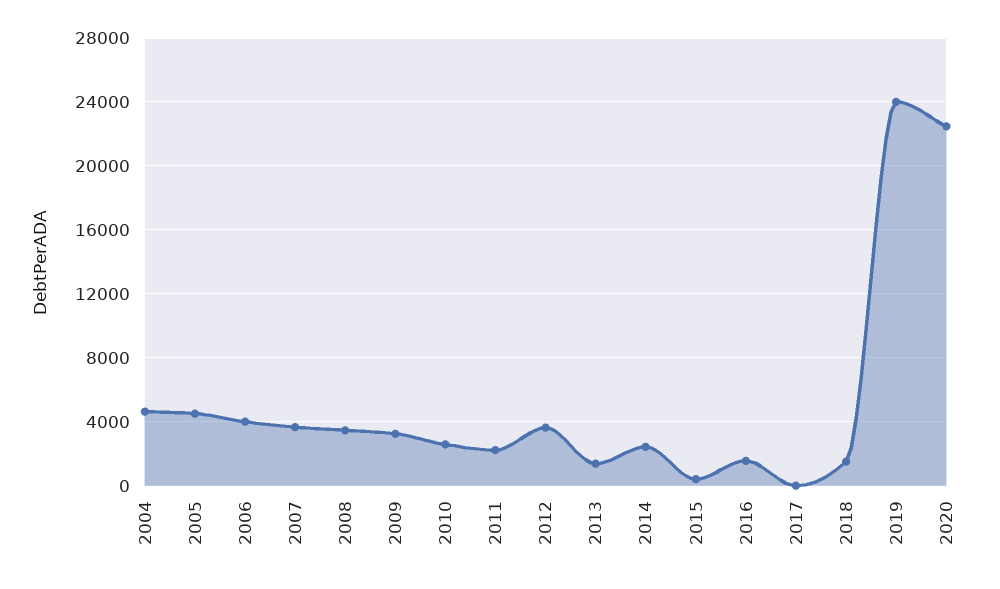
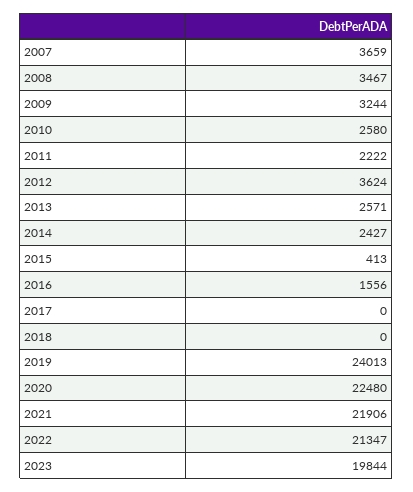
2004: 4500 -> none
2005: 4500 -> none
2006: 4000 -> none
2013: 1500 -> 2571
2018: 1500 -> 0
2021: none -> 21906
2022: none -> 21347
2023: none -> 19844

